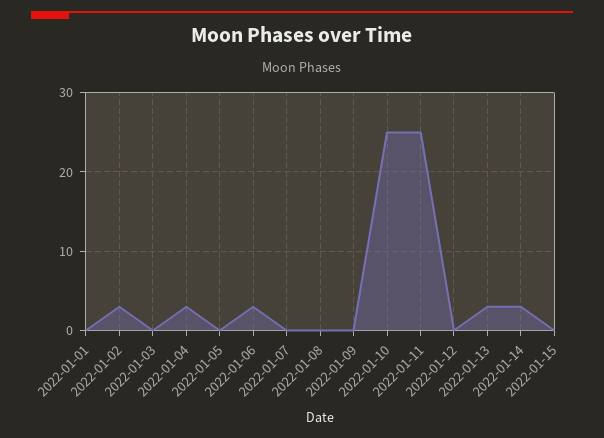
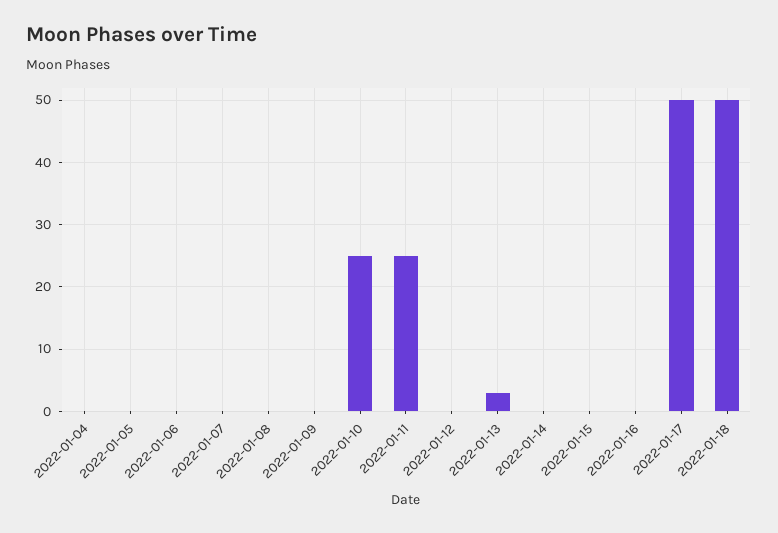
2022-01-01: 0 -> none
2022-01-02: 3 -> none
2022-01-03: 0 -> none
2022-01-04: 3 -> 0
2022-01-06: 3 -> 0
2022-01-14: 3 -> 0
2022-01-16: none -> 0
2022-01-17: none -> 50
2022-01-18: none -> 50

